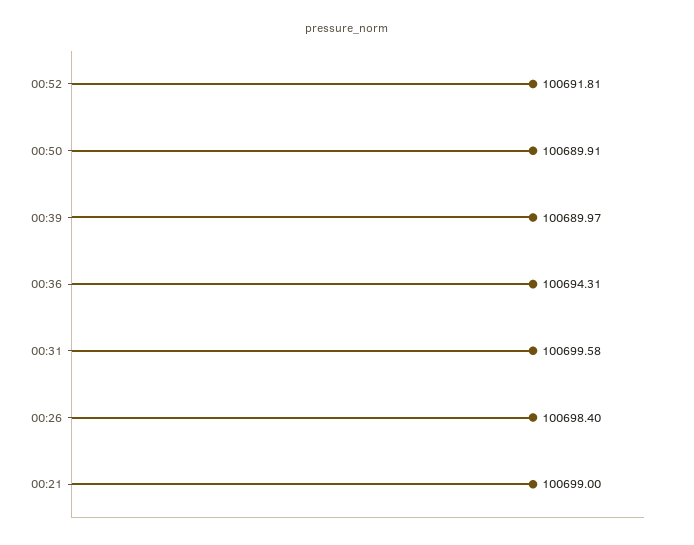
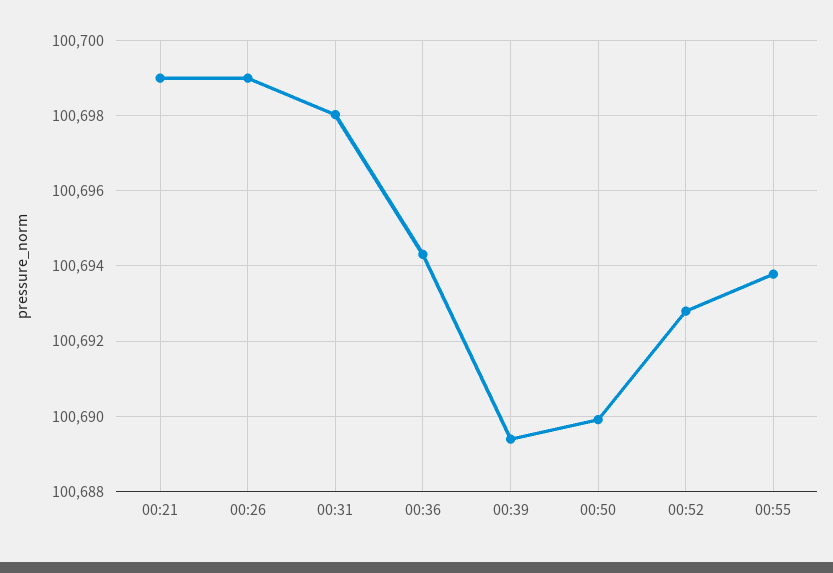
00:52: 100691.81 -> 100692.8
00:39: 100689.97 -> 100689.4
00:31: 100699.58 -> 100698
00:26: 100698.4 -> 100699
00:55: none -> 100693.8

